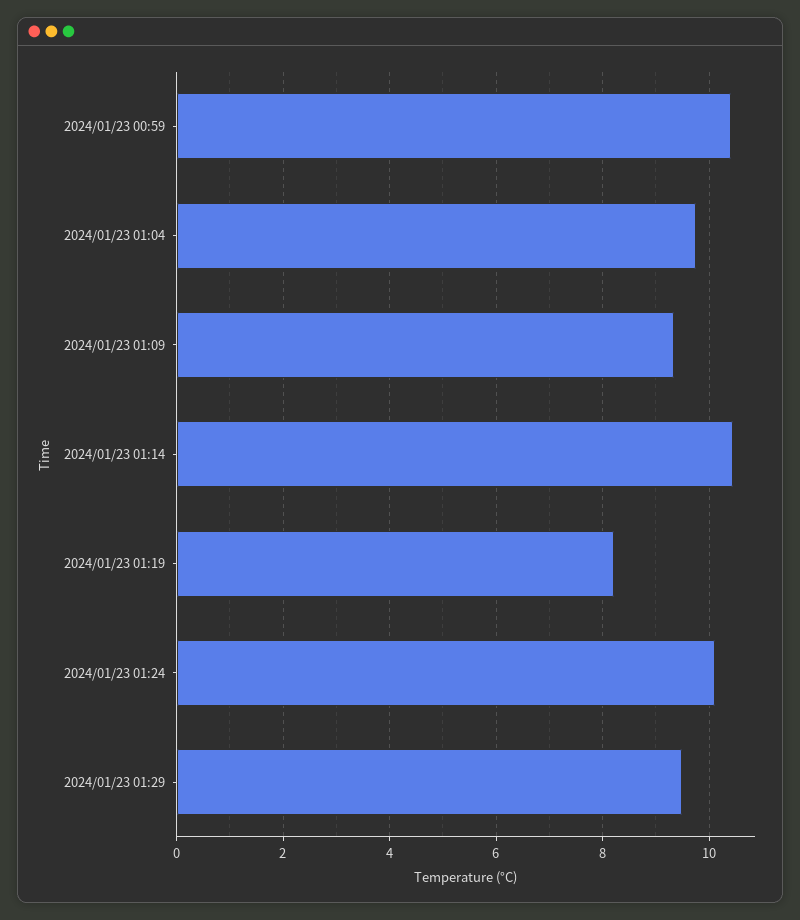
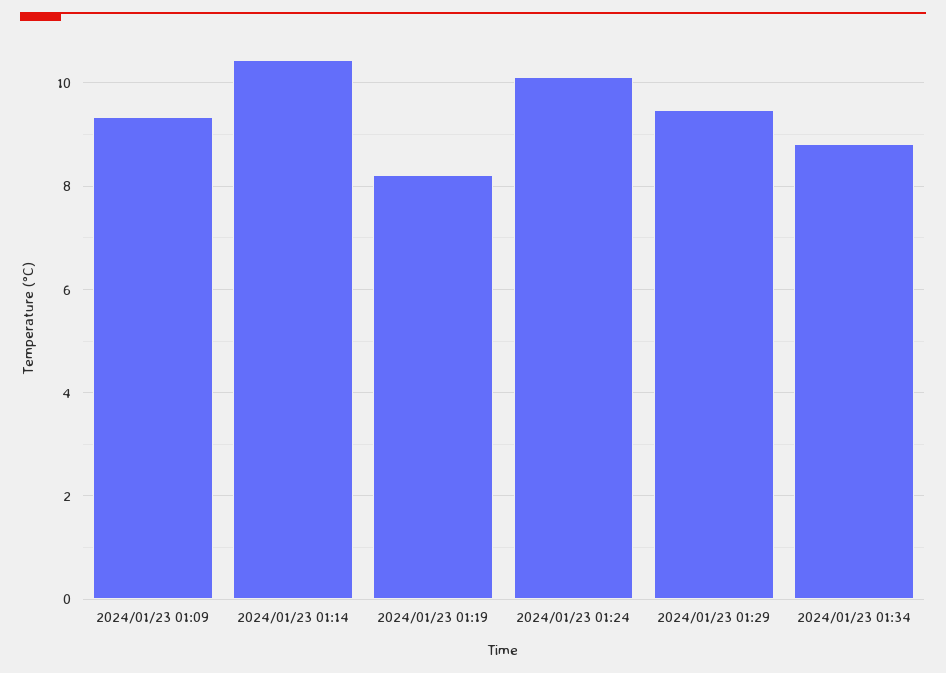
2024/01/23 00:59: 10.4 -> none
2024/01/23 01:04: 9.8 -> none
2024/01/23 01:34: none -> 8.8

